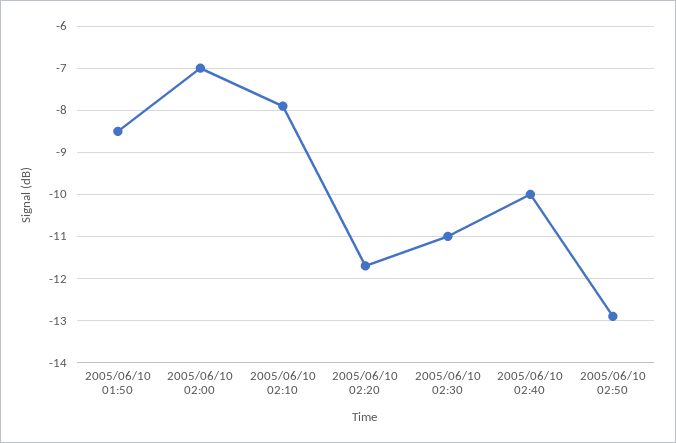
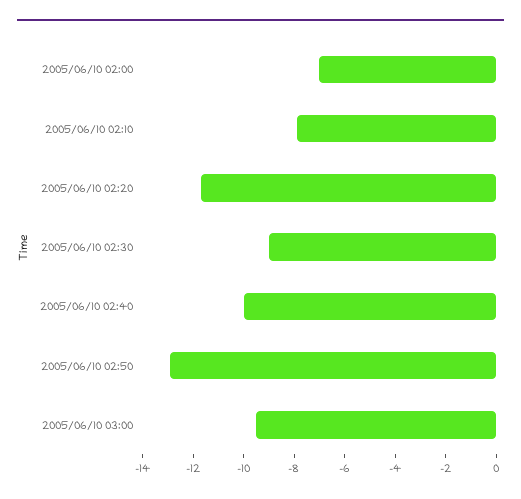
2005/06/10 01:50: -8.5 -> none
2005/06/10 02:30: -11 -> -9
2005/06/10 03:00: none -> -9.5

